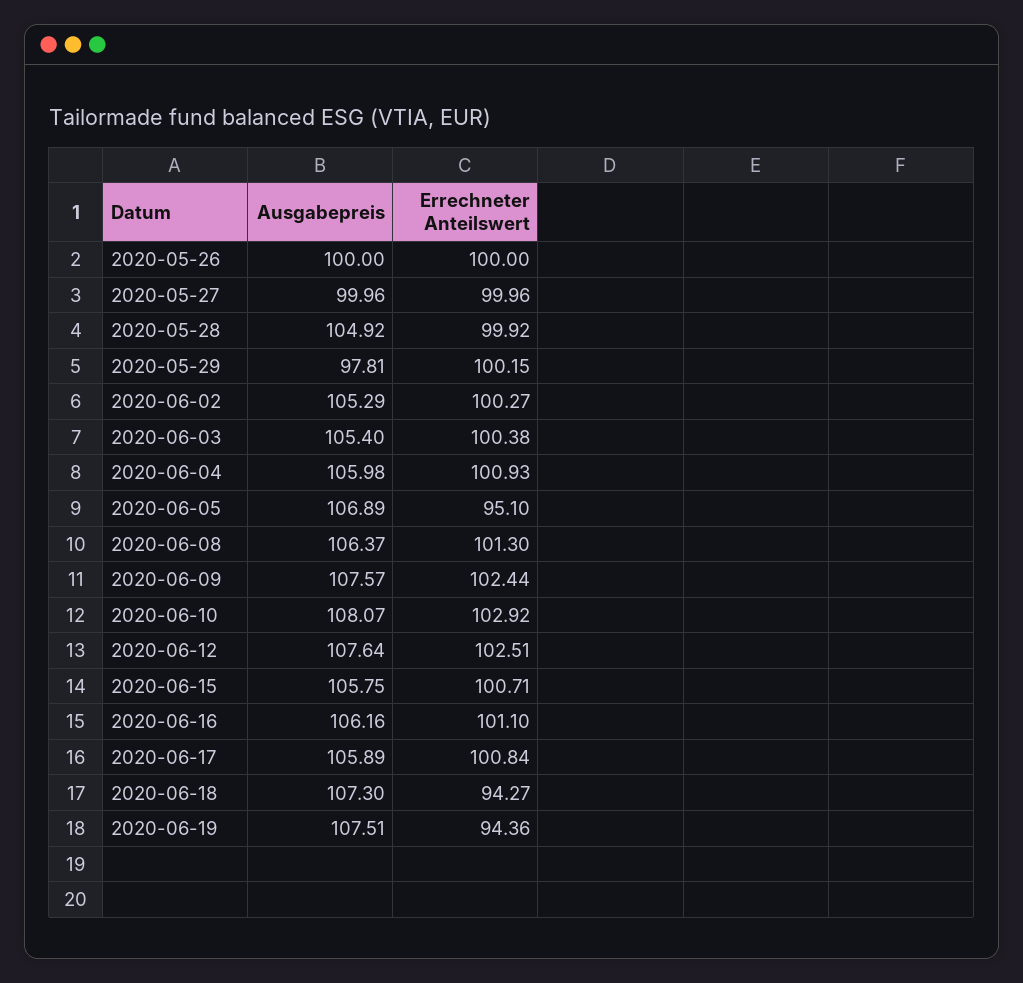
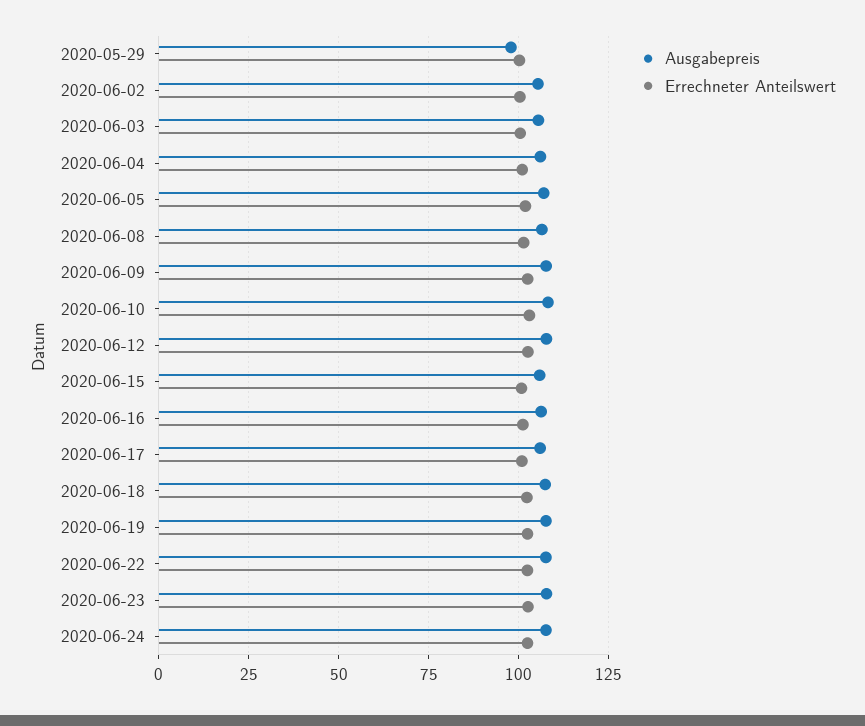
Ausgabepreis, 2020-05-26: 100 -> none
Errechneter Anteilswert, 2020-05-26: 100 -> none
Ausgabepreis, 2020-05-27: 99.96 -> none
Errechneter Anteilswert, 2020-05-27: 99.96 -> none
Ausgabepreis, 2020-05-28: 104.92 -> none
Errechneter Anteilswert, 2020-05-28: 99.92 -> none
Errechneter Anteilswert, 2020-06-05: 95.1 -> 102.5
Errechneter Anteilswert, 2020-06-18: 94.27 -> 102.5
Errechneter Anteilswert, 2020-06-19: 94.36 -> 102.5
Ausgabepreis, 2020-06-22: none -> 107.5
Errechneter Anteilswert, 2020-06-22: none -> 102.5
Ausgabepreis, 2020-06-23: none -> 107.5
Errechneter Anteilswert, 2020-06-23: none -> 102.5
Ausgabepreis, 2020-06-24: none -> 107.5
Errechneter Anteilswert, 2020-06-24: none -> 102.5

